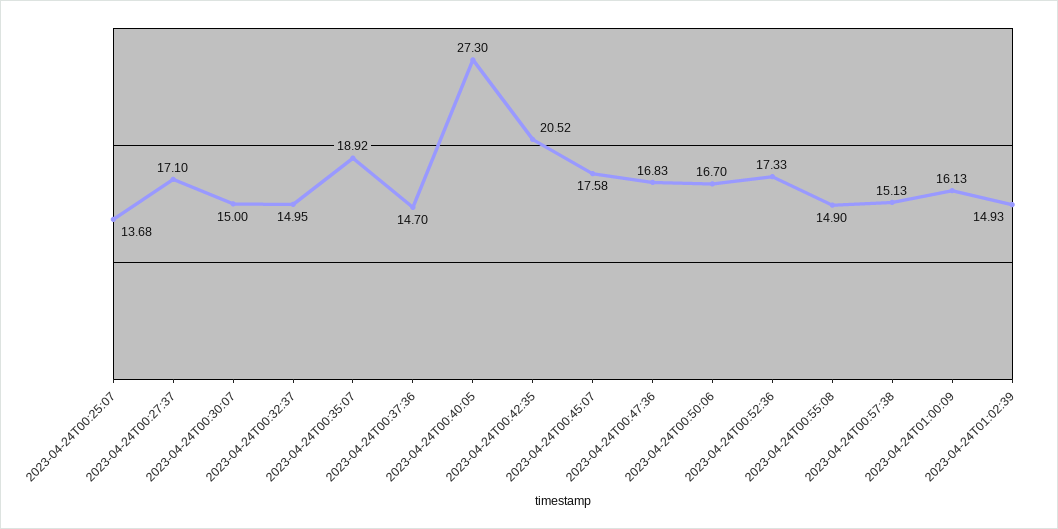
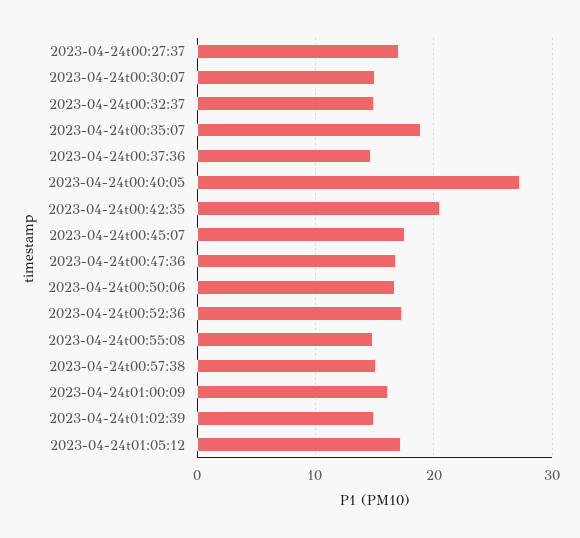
2023-04-24T00:25:07: 13.68 -> none
2023-04-24t01:05:12: none -> 17

